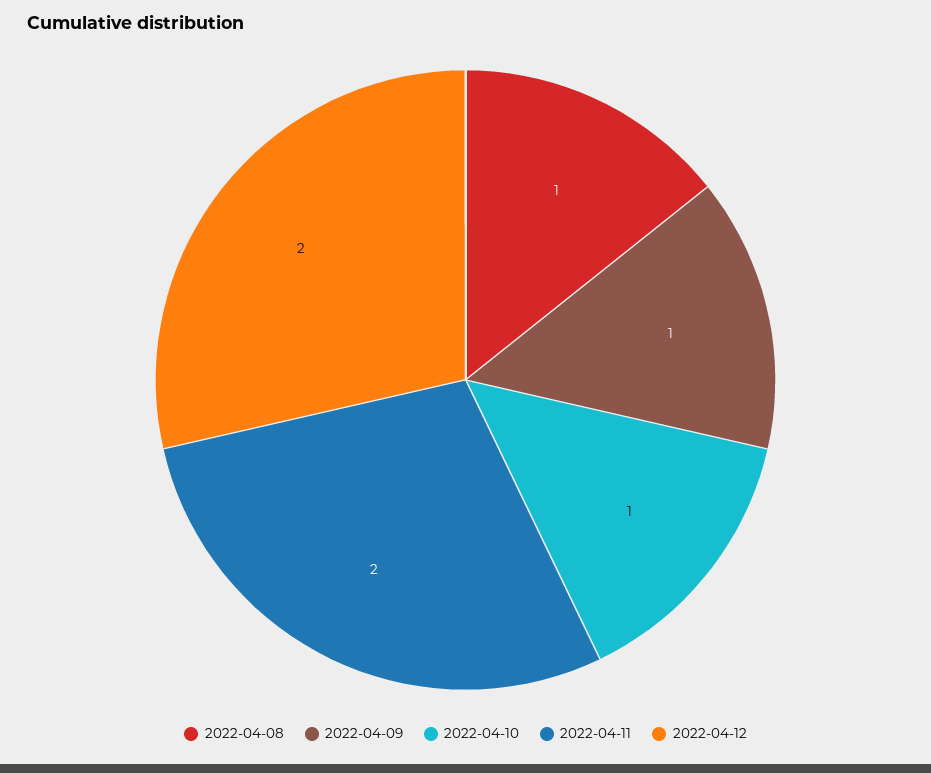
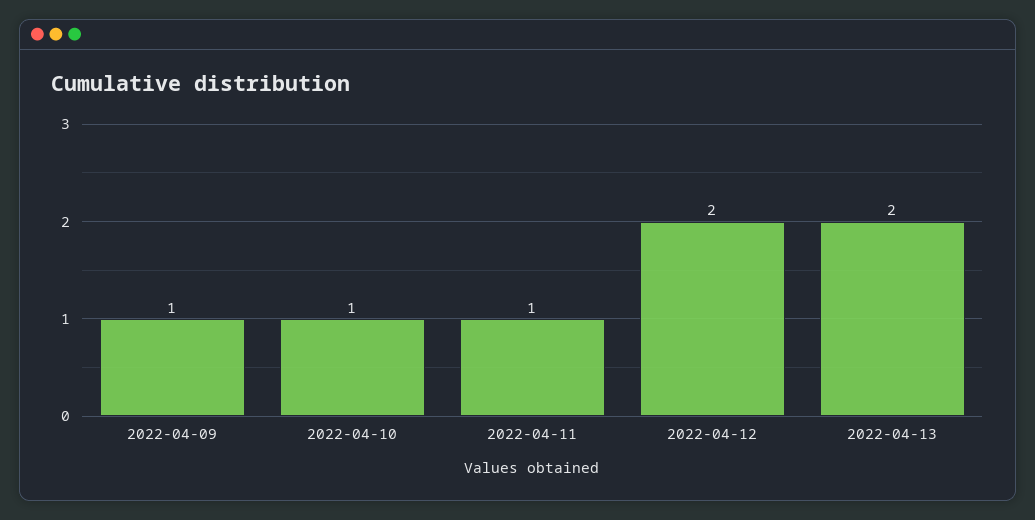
2022-04-08: 1 -> none
2022-04-11: 2 -> 1
2022-04-13: none -> 2

